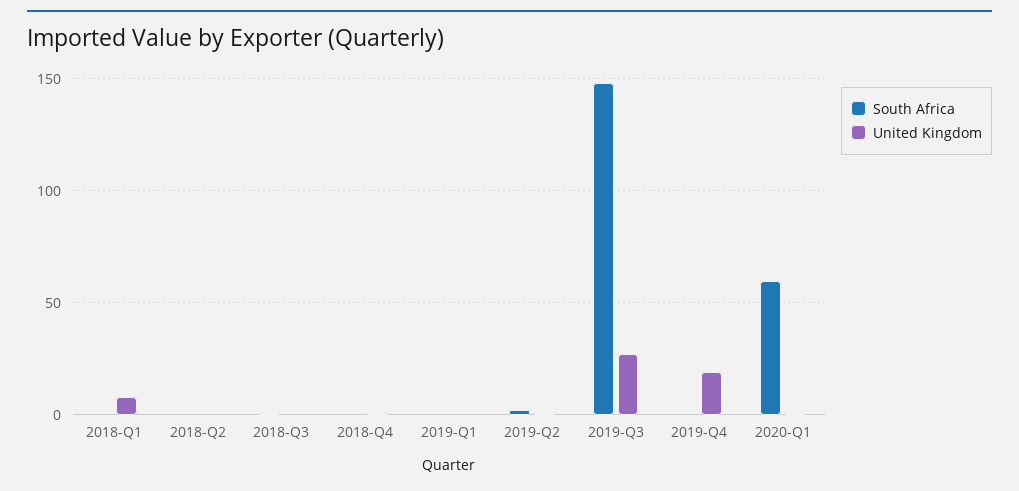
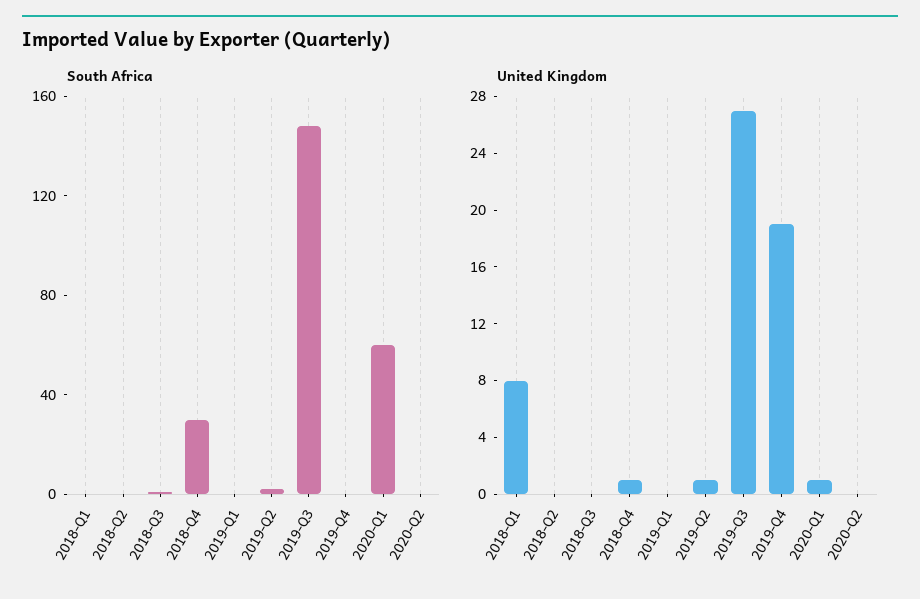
South Africa, 2018-Q4: 0 -> 30
South Africa, 2020-Q2: none -> 0
United Kingdom, 2020-Q2: none -> 0

